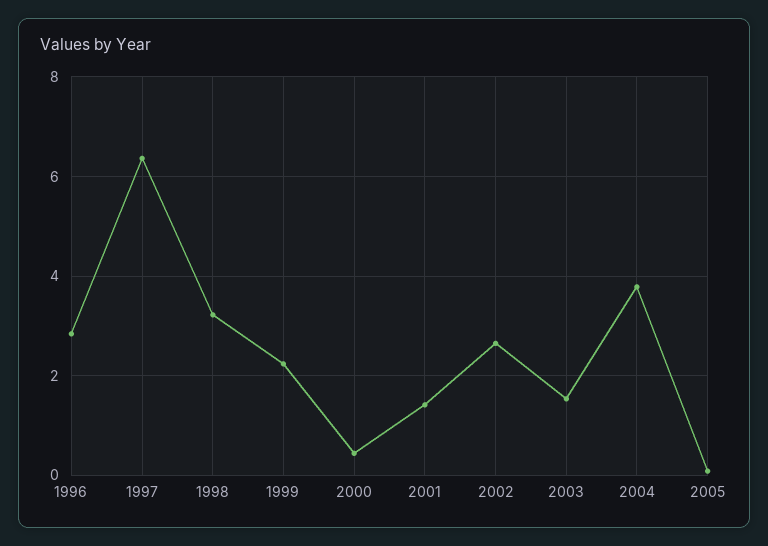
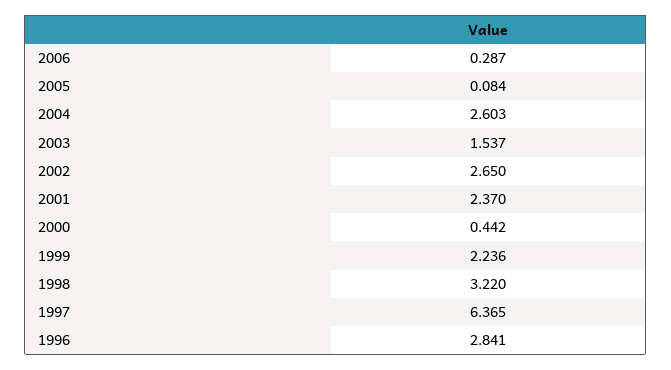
2001: 1.4 -> 2.37
2004: 3.8 -> 2.603
2006: none -> 0.287

